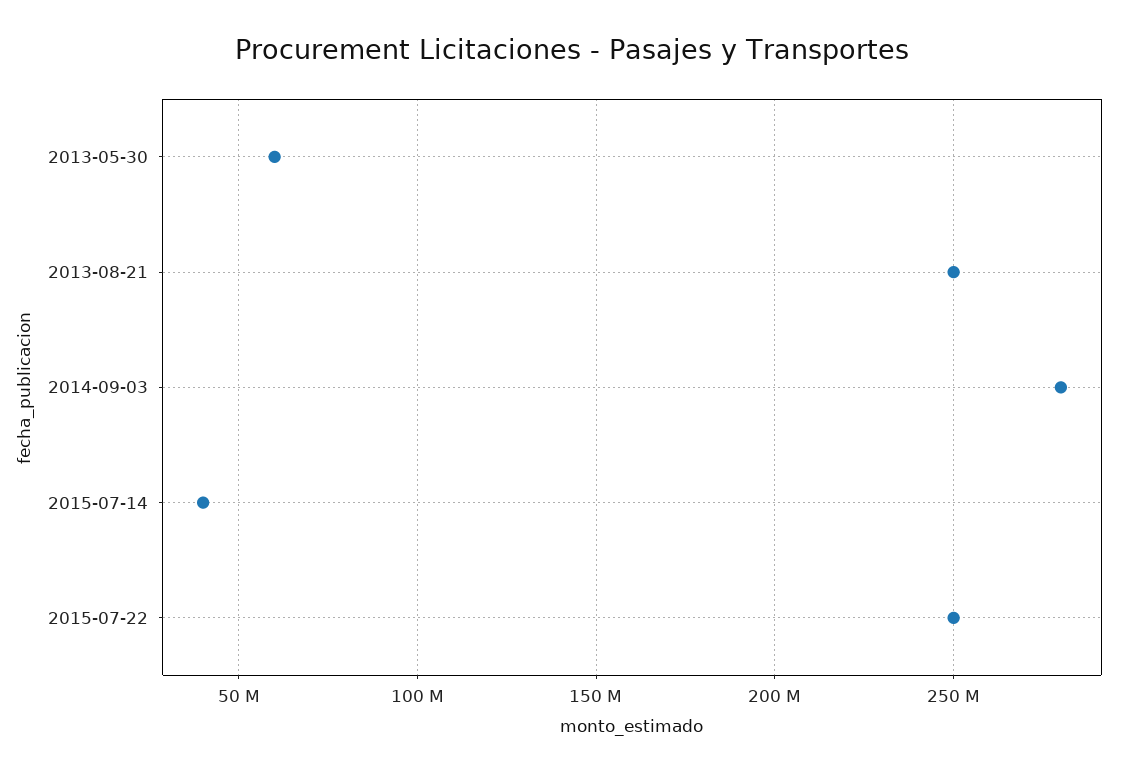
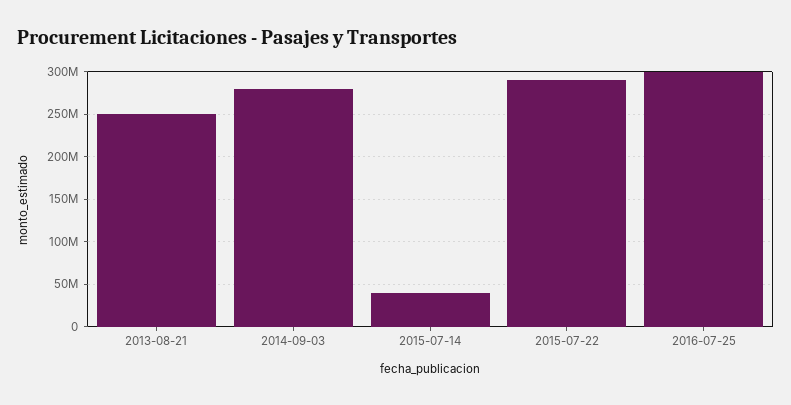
2013-05-30: 60000000 -> none
2015-07-22: 250000000 -> 290000000
2016-07-25: none -> 300000000

